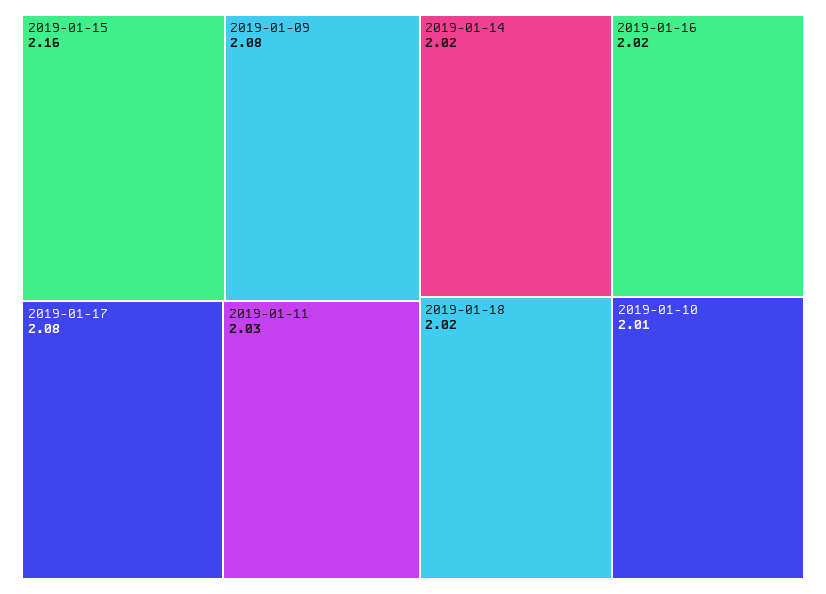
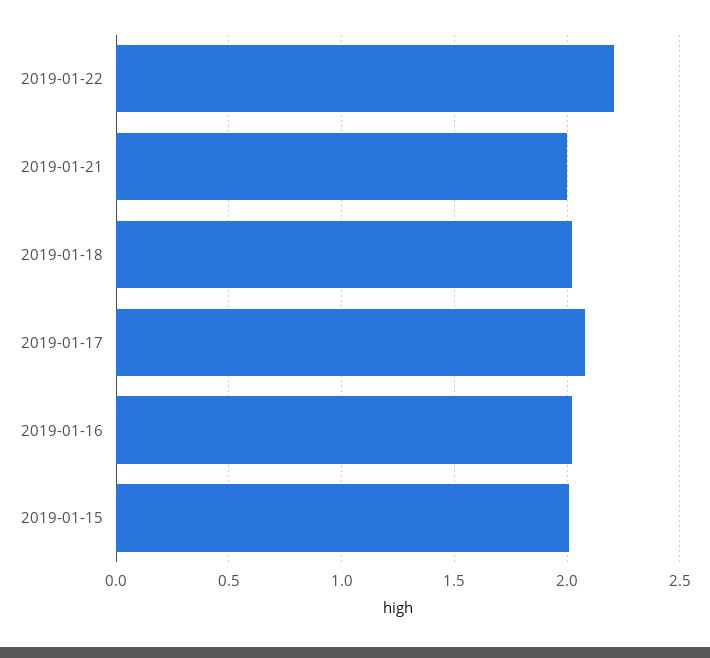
2019-01-15: 2.16 -> 2
2019-01-09: 2.08 -> none
2019-01-11: 2.03 -> none
2019-01-14: 2.02 -> none
2019-01-10: 2.01 -> none
2019-01-22: none -> 2.2
2019-01-21: none -> 2

